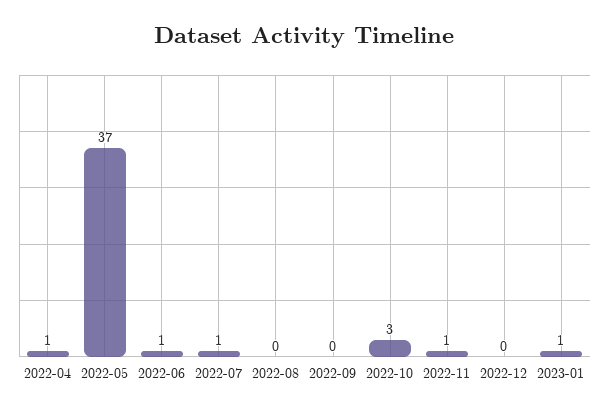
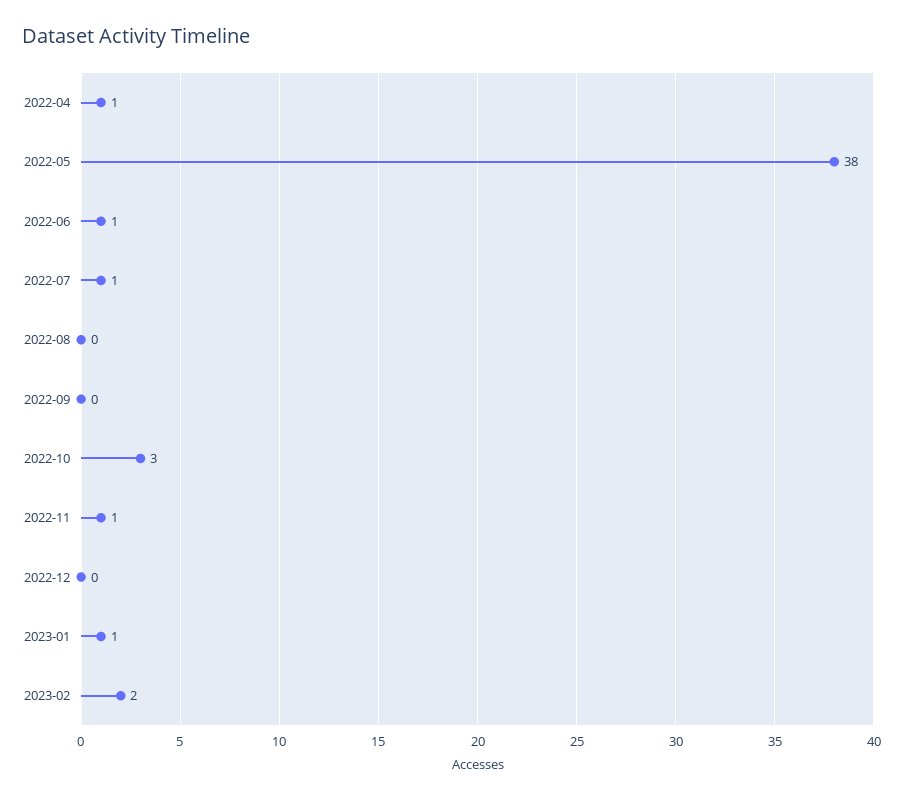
2022-05: 37 -> 38
2023-02: none -> 2

